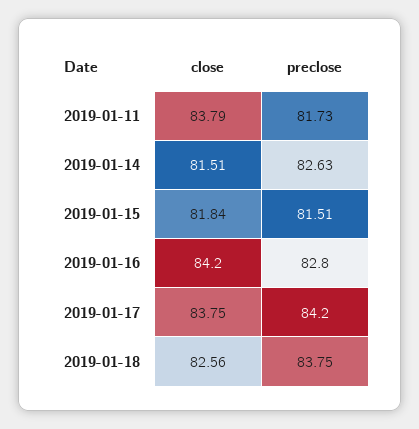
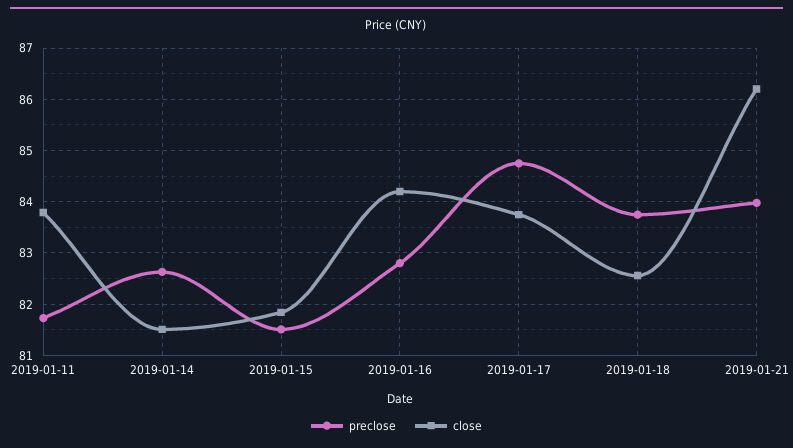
preclose, 2019-01-17: 84.2 -> 84.8
preclose, 2019-01-21: none -> 84
close, 2019-01-21: none -> 86.2

